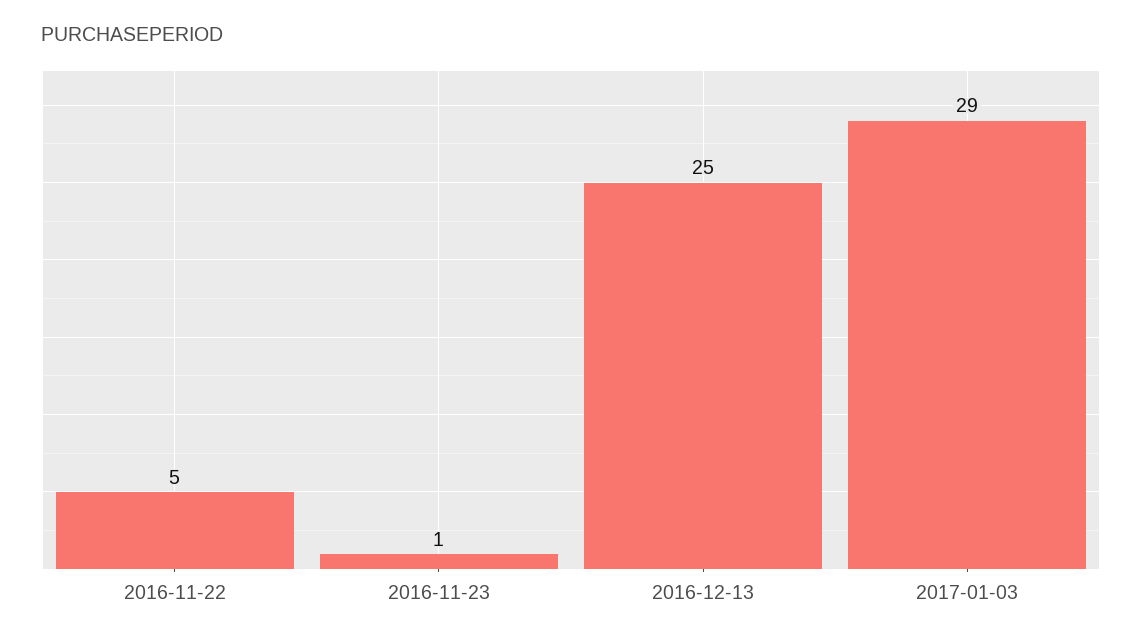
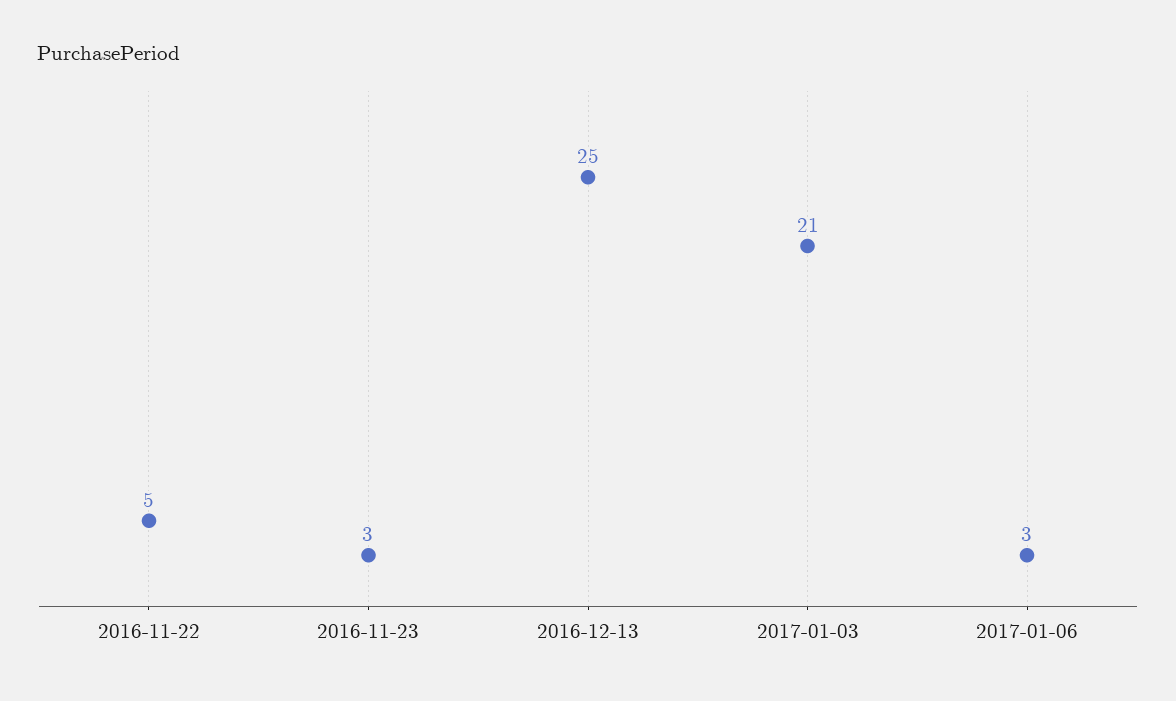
2016-11-23: 1 -> 3
2017-01-03: 29 -> 21
2017-01-06: none -> 3

